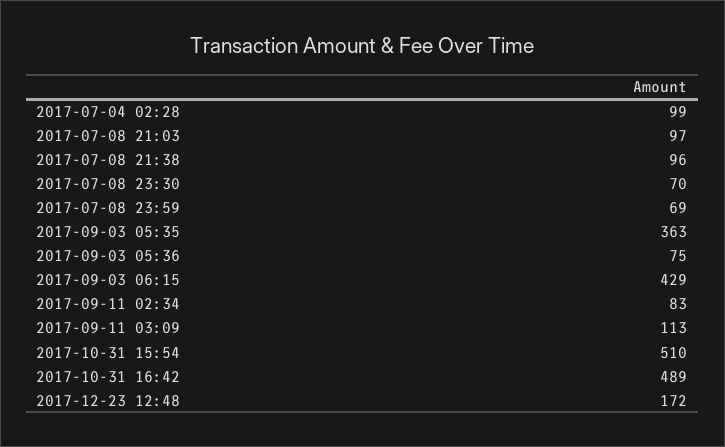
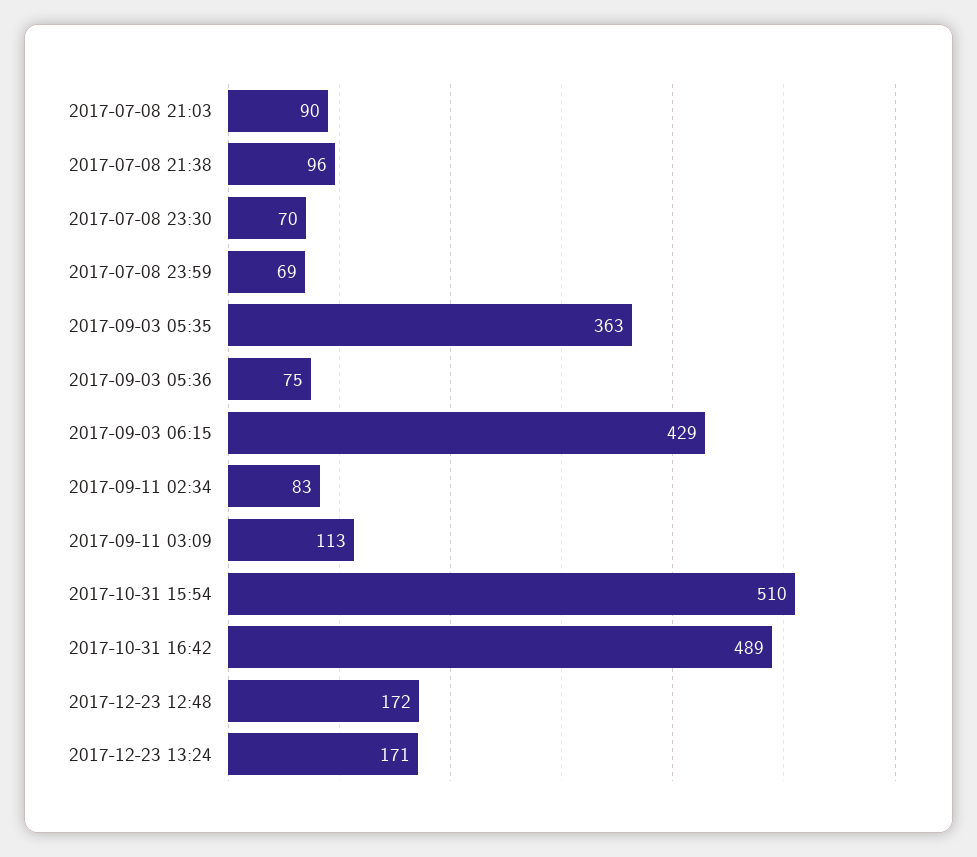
2017-07-04 02:28: 99 -> none
2017-07-08 21:03: 97 -> 90
2017-12-23 13:24: none -> 171

